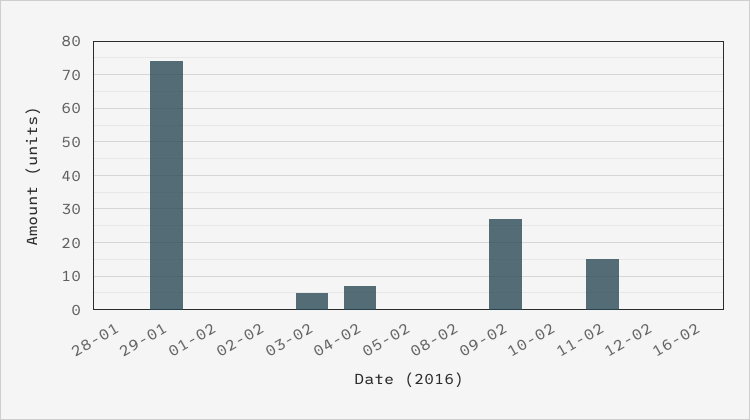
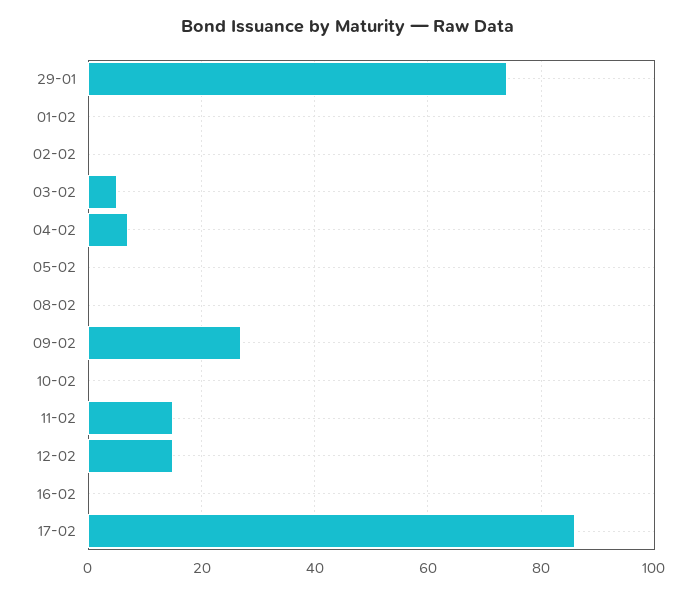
28-01: 0 -> none
12-02: 0 -> 15
17-02: none -> 85

